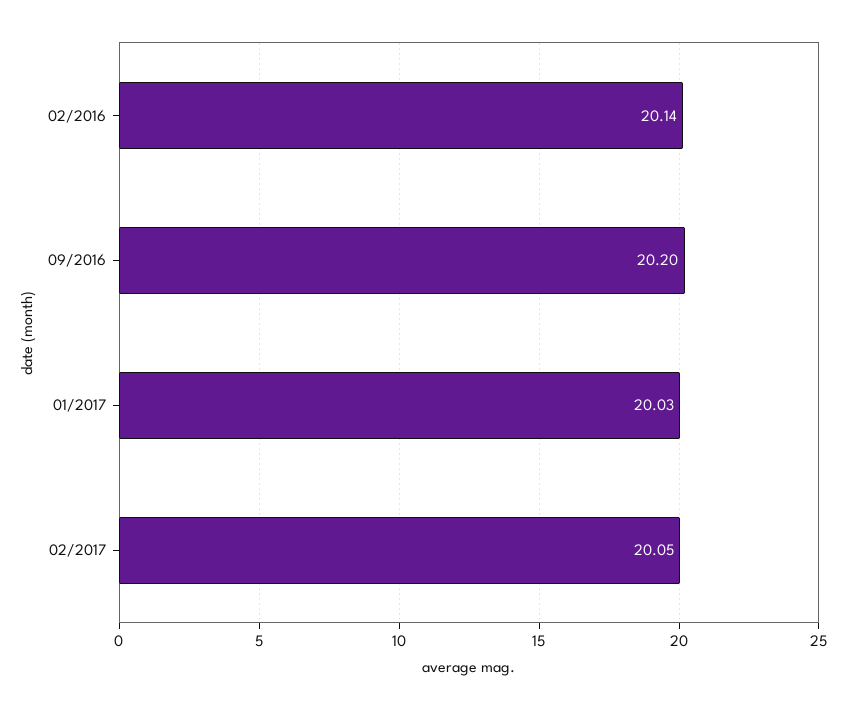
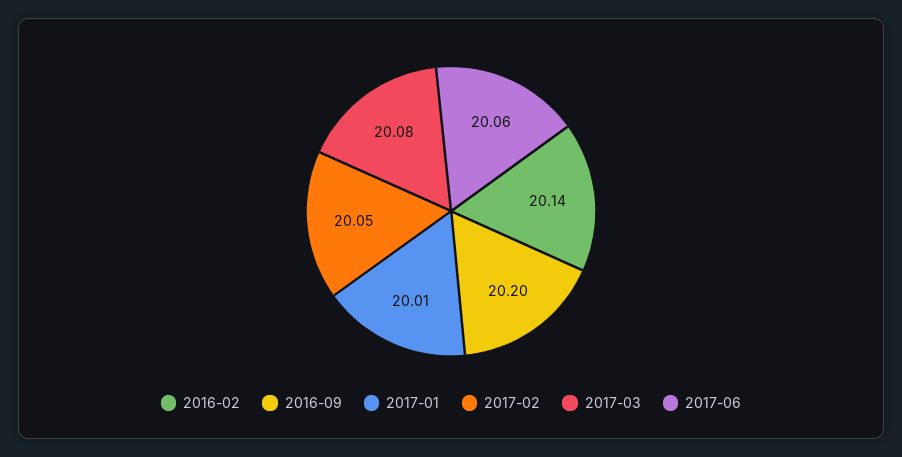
01/2017: 20.03 -> 20.01
2017-03: none -> 20.08
2017-06: none -> 20.06

